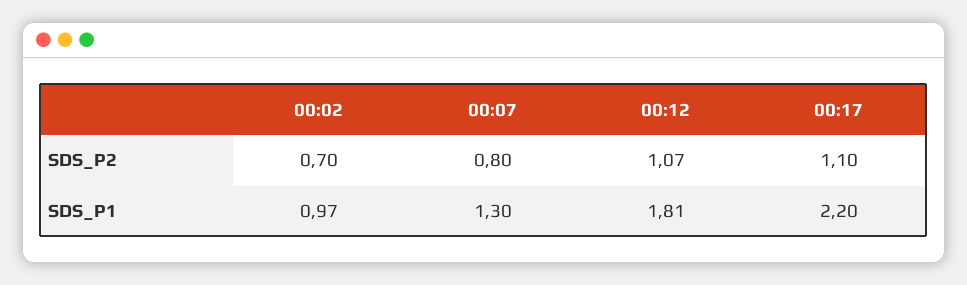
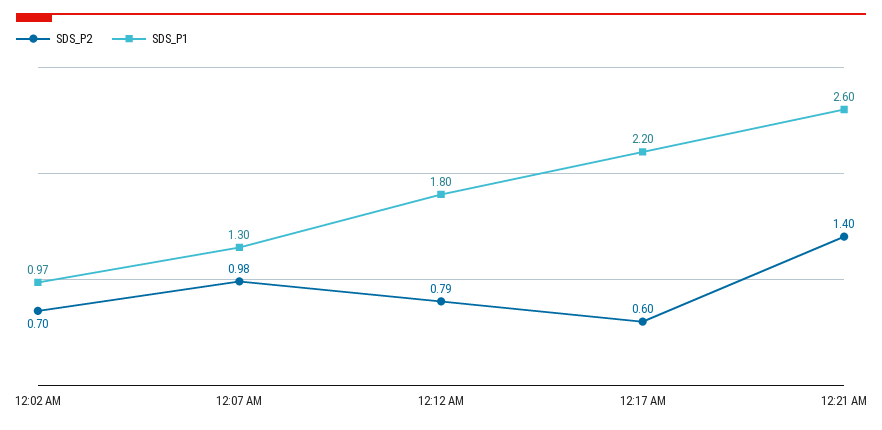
SDS_P2, 00:07: 0.8 -> 0.98
SDS_P2, 00:12: 1.07 -> 0.79
SDS_P2, 00:17: 1.1 -> 0.6
SDS_P1, 00:12: 1.81 -> 1.8
SDS_P2, 12:21 AM: none -> 1.4
SDS_P1, 12:21 AM: none -> 2.6

